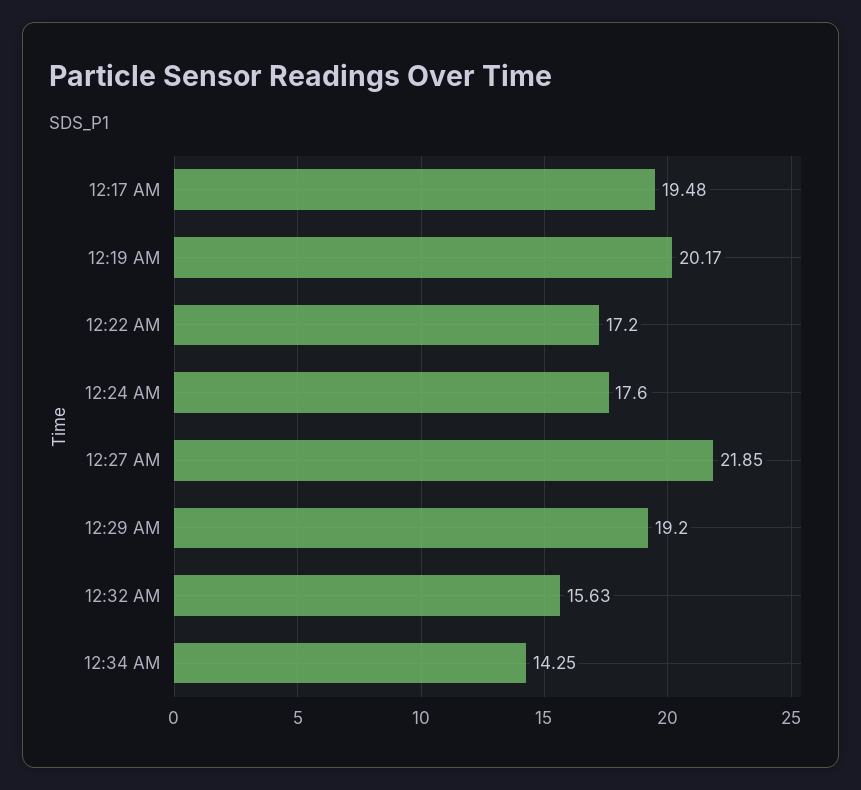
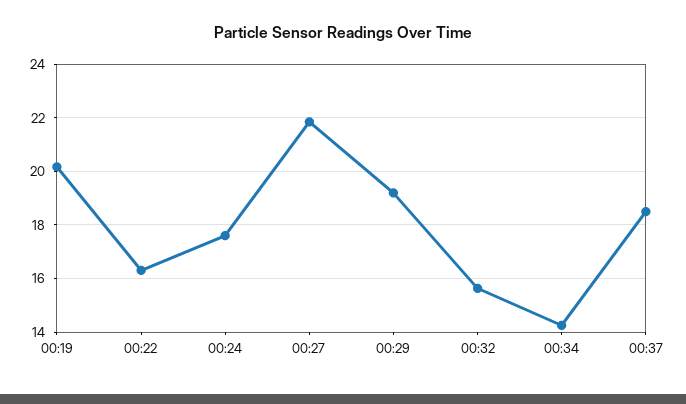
12:17 AM: 19.48 -> none
12:22 AM: 17.2 -> 16.25
00:37: none -> 18.5

